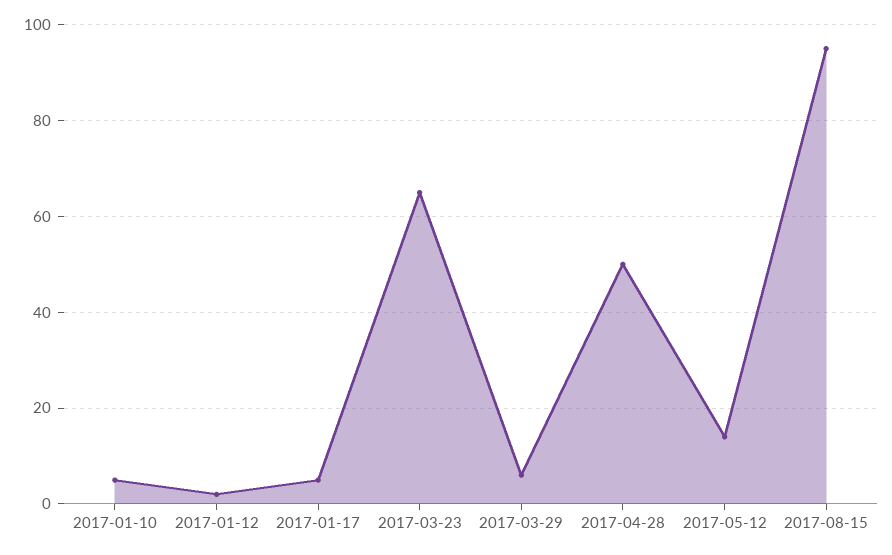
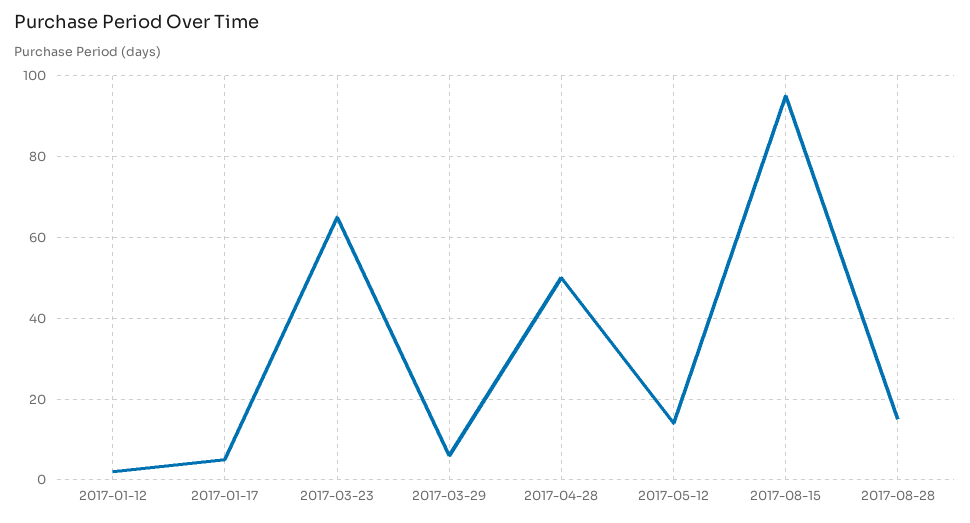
2017-01-10: 5 -> none
2017-08-28: none -> 15

